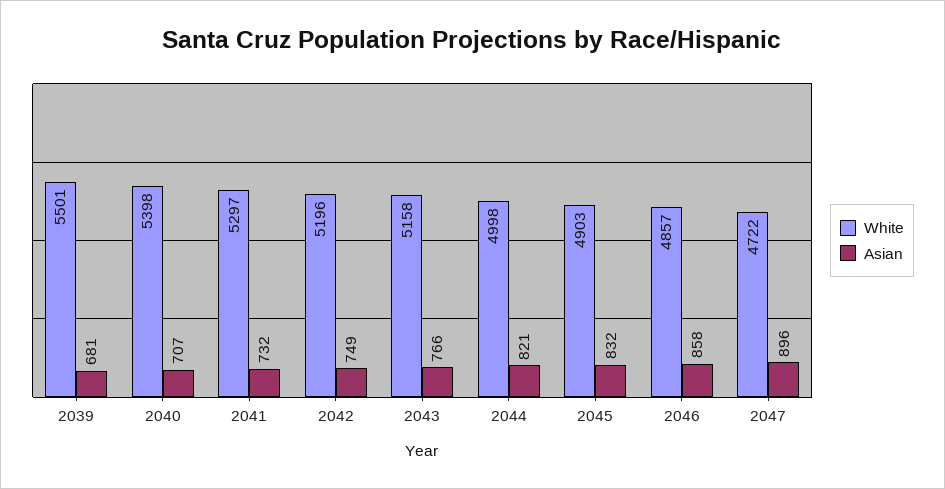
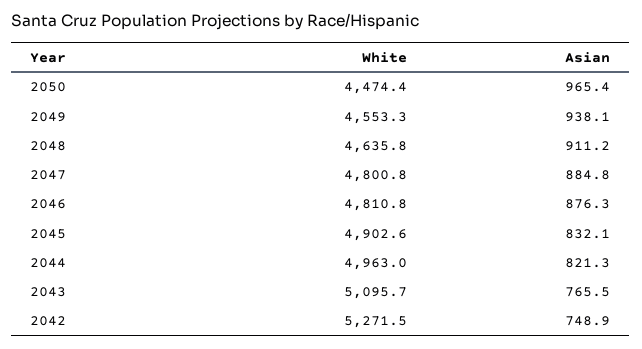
White, 2039: 5501 -> none
Asian, 2039: 681 -> none
White, 2040: 5398 -> none
Asian, 2040: 707 -> none
White, 2041: 5297 -> none
Asian, 2041: 732 -> none
White, 2042: 5196 -> 5271.5
White, 2043: 5158 -> 5095.7
White, 2044: 4998 -> 4963
White, 2046: 4857 -> 4810.8
Asian, 2046: 858 -> 876.3
White, 2047: 4722 -> 4800.8
Asian, 2047: 896 -> 884.8
White, 2050: none -> 4474.4
Asian, 2050: none -> 965.4
White, 2049: none -> 4553.3
Asian, 2049: none -> 938.1
White, 2048: none -> 4635.8
Asian, 2048: none -> 911.2

